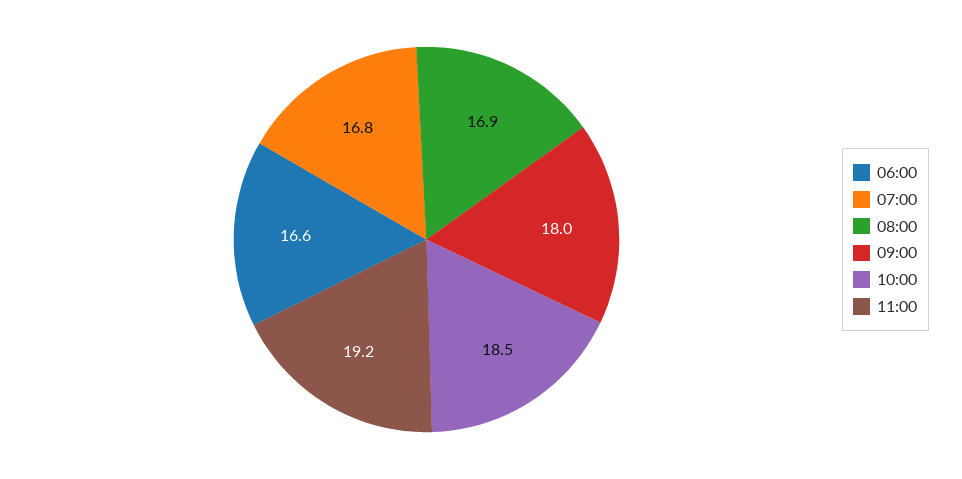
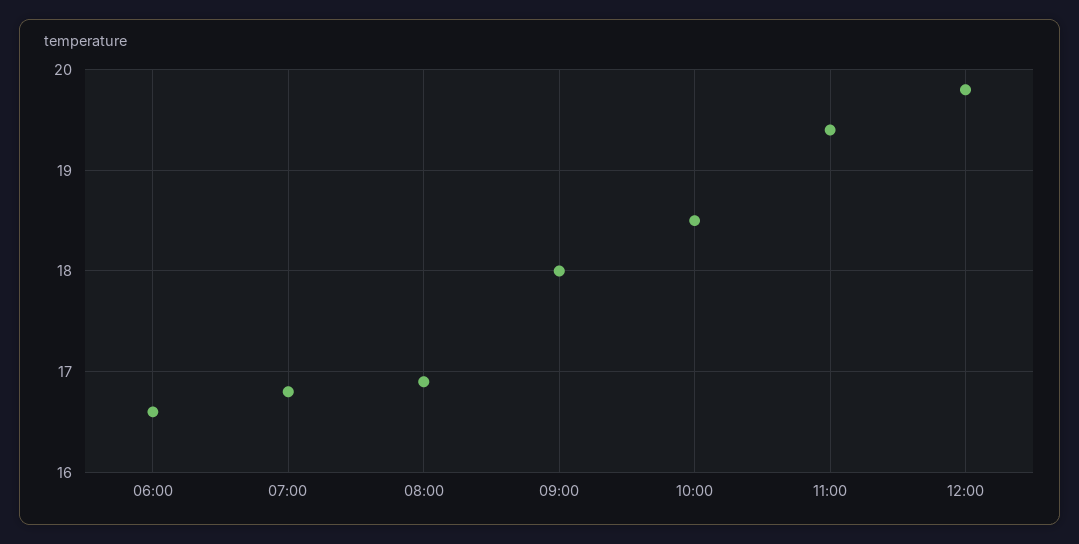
11:00: 19.2 -> 19.4
12:00: none -> 19.8

